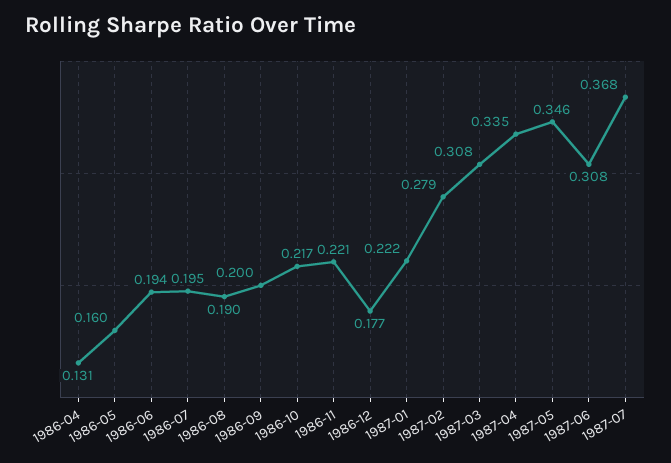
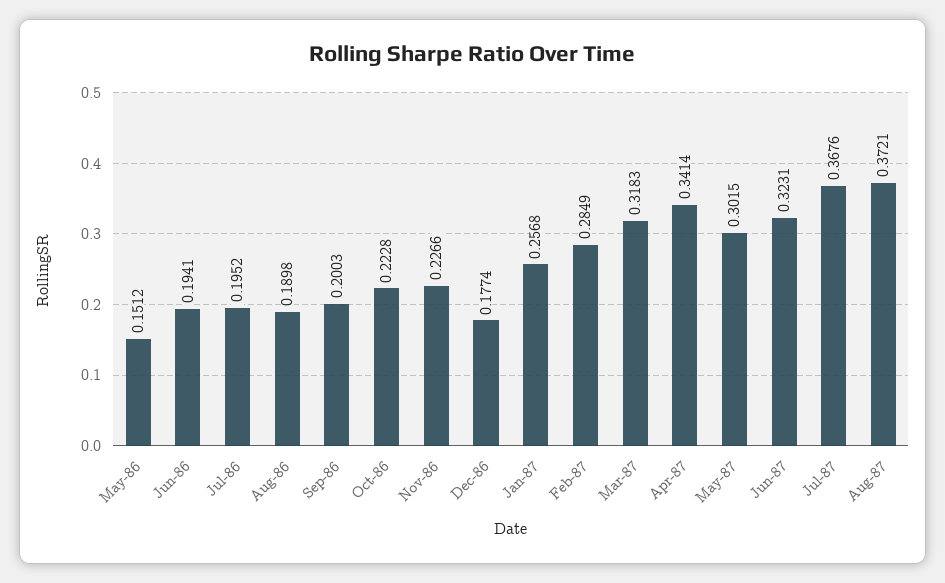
1986-04: 0.131 -> none
1986-05: 0.16 -> 0.1512
1986-10: 0.217 -> 0.2228
1986-11: 0.221 -> 0.2266
1987-01: 0.222 -> 0.2568
1987-02: 0.279 -> 0.2849
1987-03: 0.308 -> 0.3183
1987-04: 0.335 -> 0.3414
1987-05: 0.346 -> 0.3015
1987-06: 0.308 -> 0.3231
Aug-87: none -> 0.3721

